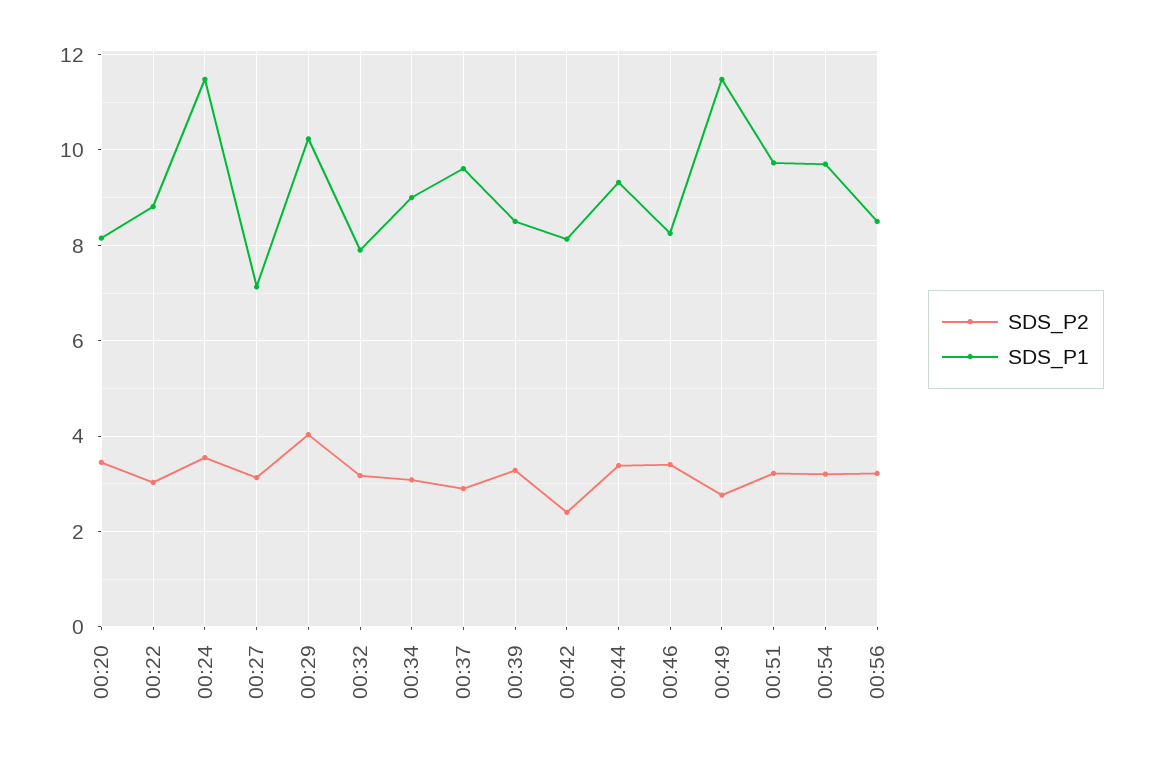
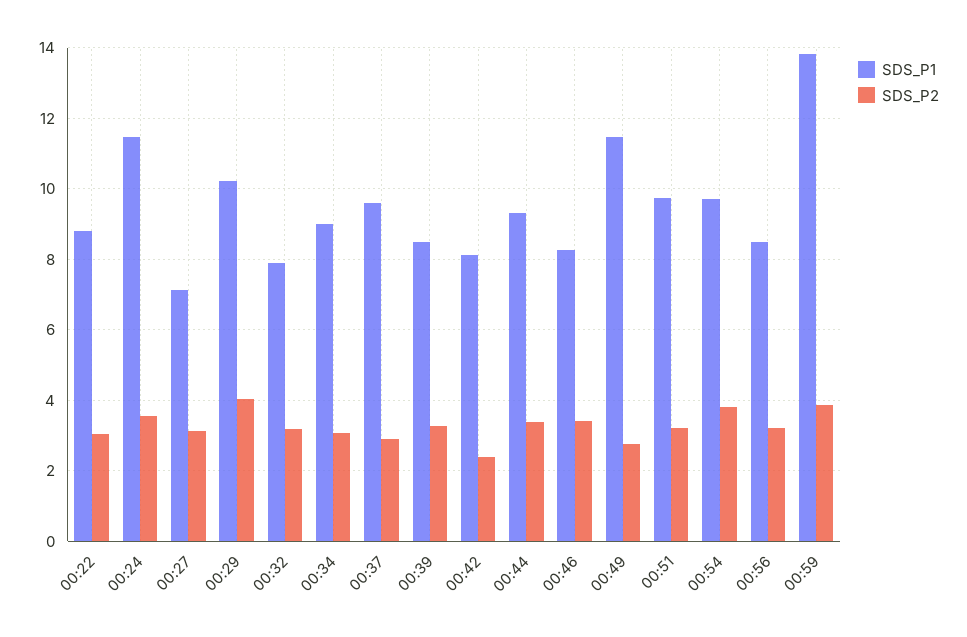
SDS_P2, 00:20: 3.4 -> none
SDS_P1, 00:20: 8.2 -> none
SDS_P2, 00:54: 3.2 -> 3.8
SDS_P1, 00:59: none -> 13.8
SDS_P2, 00:59: none -> 3.8

